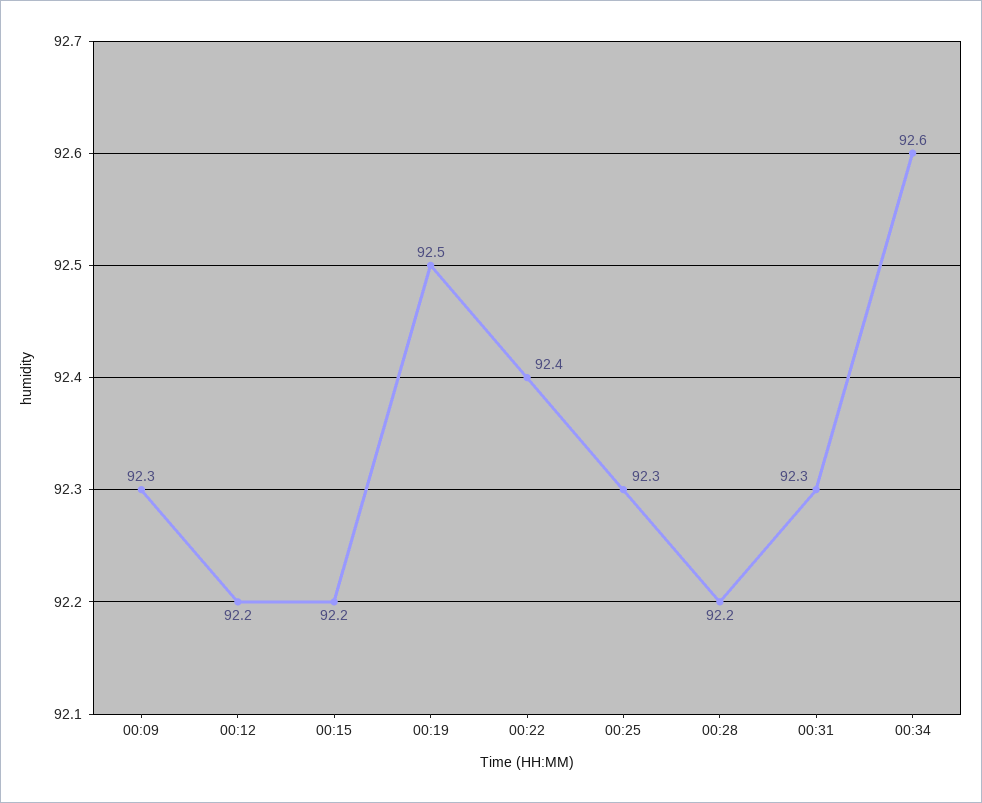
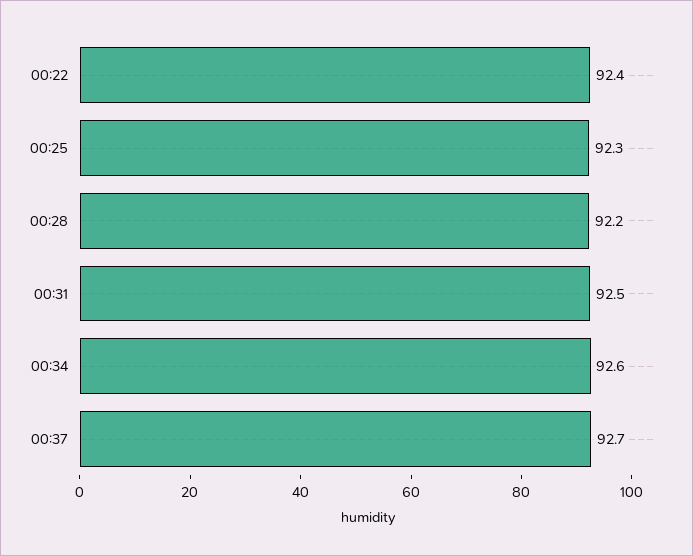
00:09: 92.3 -> none
00:12: 92.2 -> none
00:15: 92.2 -> none
00:19: 92.5 -> none
00:31: 92.3 -> 92.5
00:37: none -> 92.7

